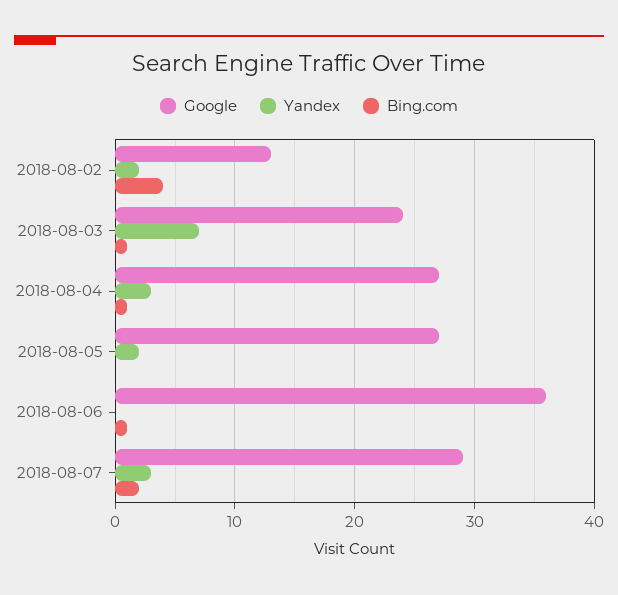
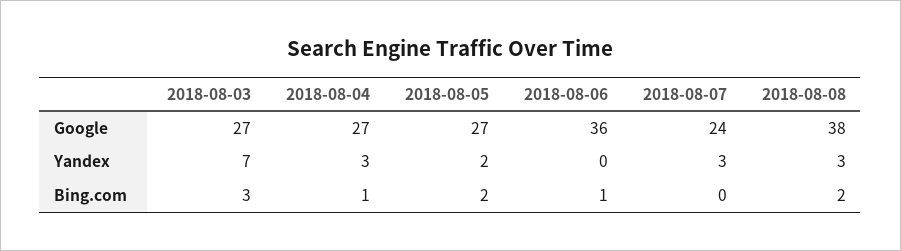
Google, 2018-08-02: 13 -> none
Yandex, 2018-08-02: 2 -> none
Bing.com, 2018-08-02: 4 -> none
Google, 2018-08-03: 24 -> 27
Bing.com, 2018-08-03: 1 -> 3
Bing.com, 2018-08-05: 0 -> 2
Google, 2018-08-07: 29 -> 24
Bing.com, 2018-08-07: 2 -> 0
Google, 2018-08-08: none -> 38
Yandex, 2018-08-08: none -> 3
Bing.com, 2018-08-08: none -> 2

